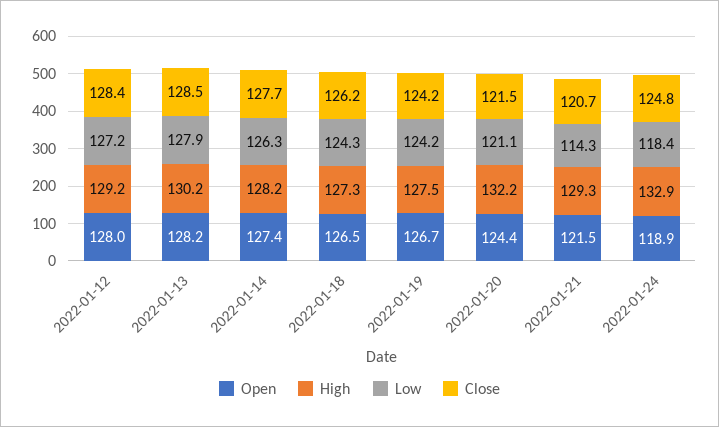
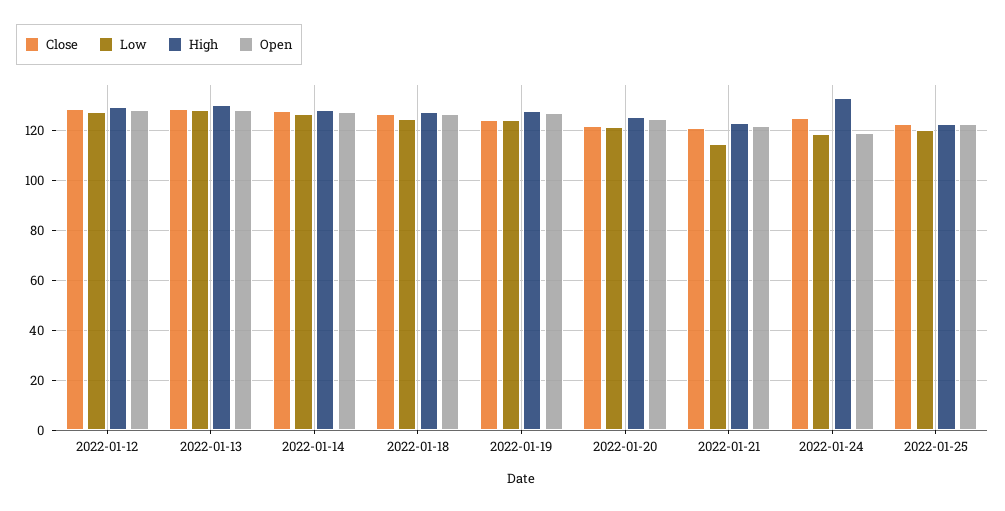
High, 2022-01-20: 132.2 -> 125
High, 2022-01-21: 129.3 -> 122.5
Close, 2022-01-25: none -> 122.5
Low, 2022-01-25: none -> 120
High, 2022-01-25: none -> 122.5
Open, 2022-01-25: none -> 122.5

